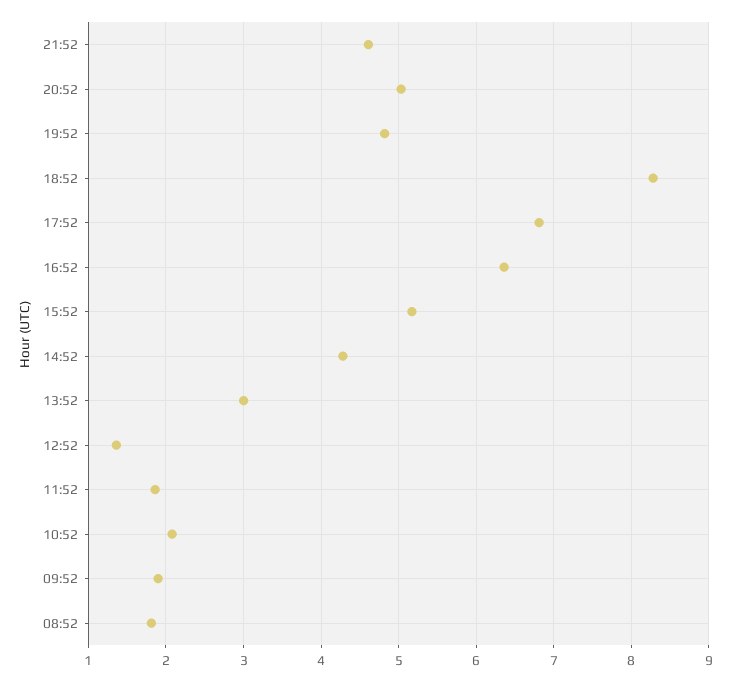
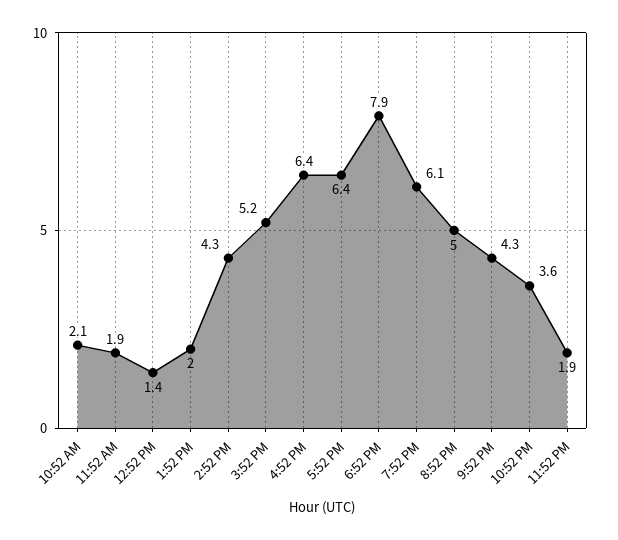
21:52: 4.6 -> 4.3
19:52: 4.8 -> 6.1
18:52: 8.3 -> 7.9
17:52: 6.8 -> 6.4
13:52: 3 -> 2
09:52: 1.9 -> none
08:52: 1.8 -> none
10:52 PM: none -> 3.6
11:52 PM: none -> 1.9

